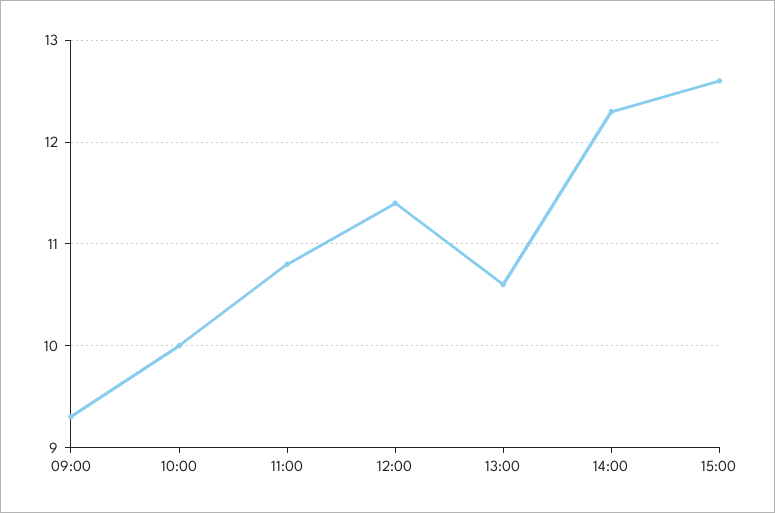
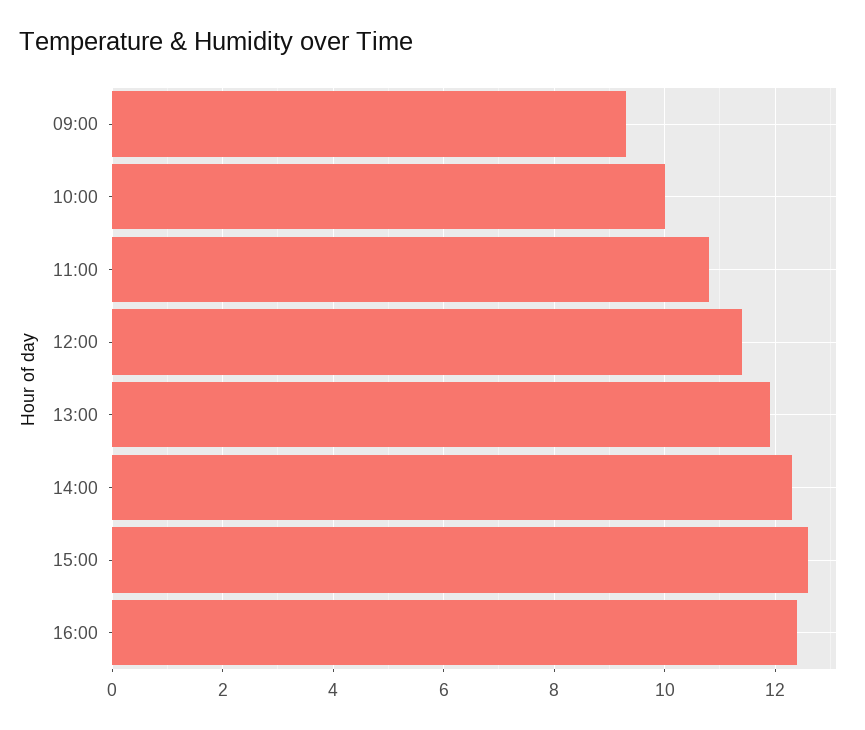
13:00: 10.6 -> 12
16:00: none -> 12.5

